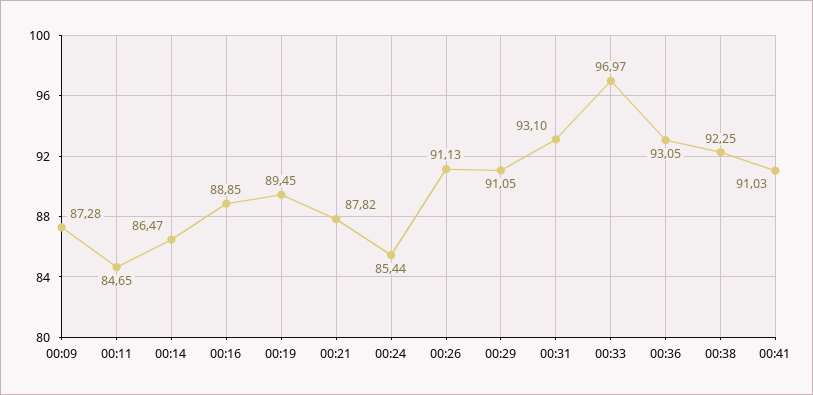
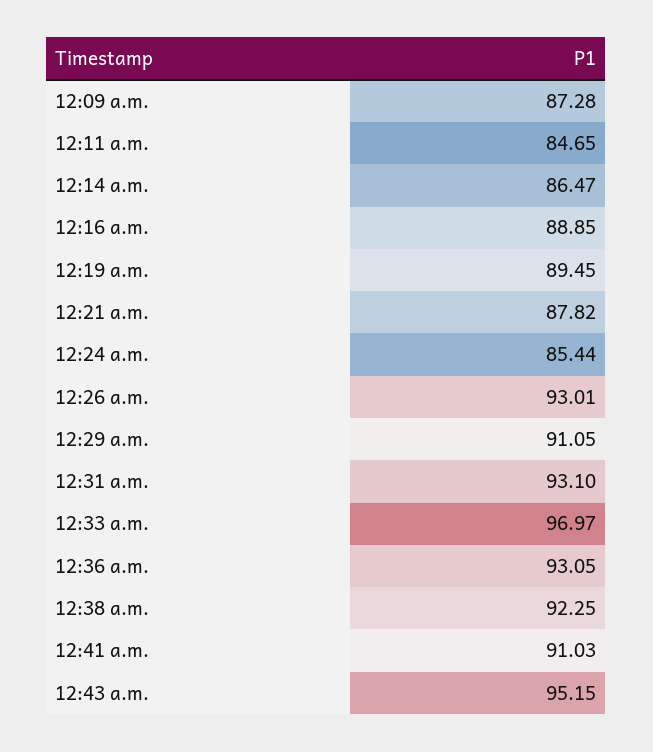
00:26: 91.13 -> 93.01
12:43 a.m.: none -> 95.15

